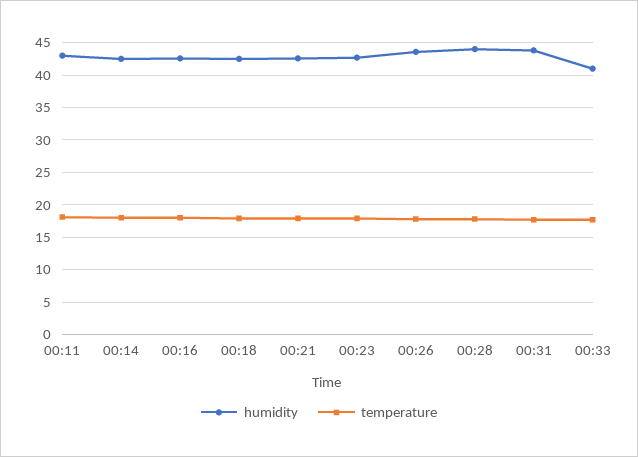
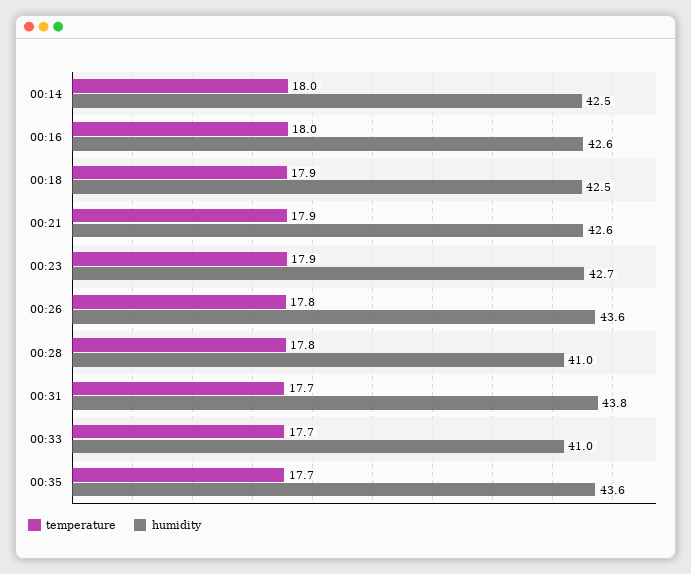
humidity, 00:11: 43 -> none
temperature, 00:11: 18 -> none
humidity, 00:28: 44 -> 41
temperature, 00:35: none -> 17.7
humidity, 00:35: none -> 43.6

